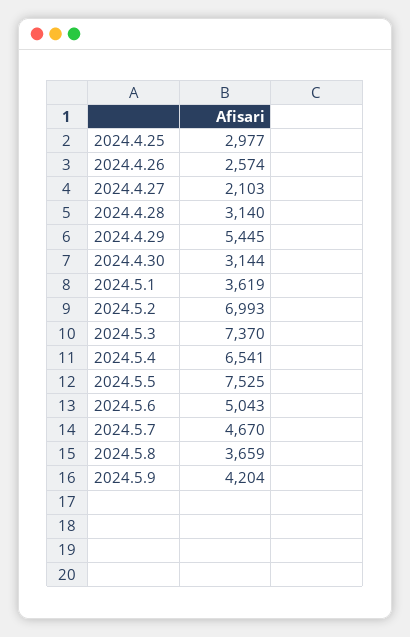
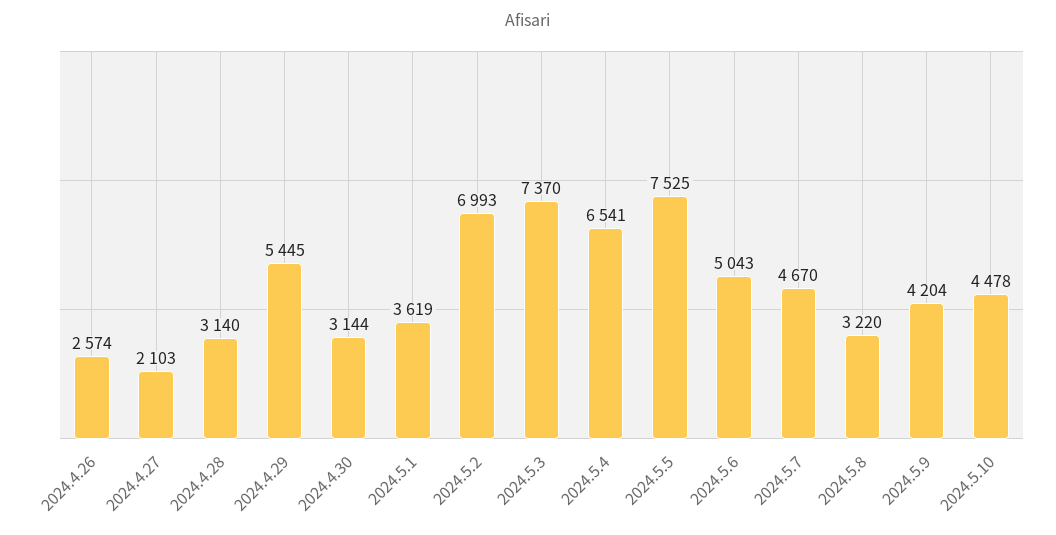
2024.4.25: 2977 -> none
2024.5.8: 3659 -> 3220
2024.5.10: none -> 4478

